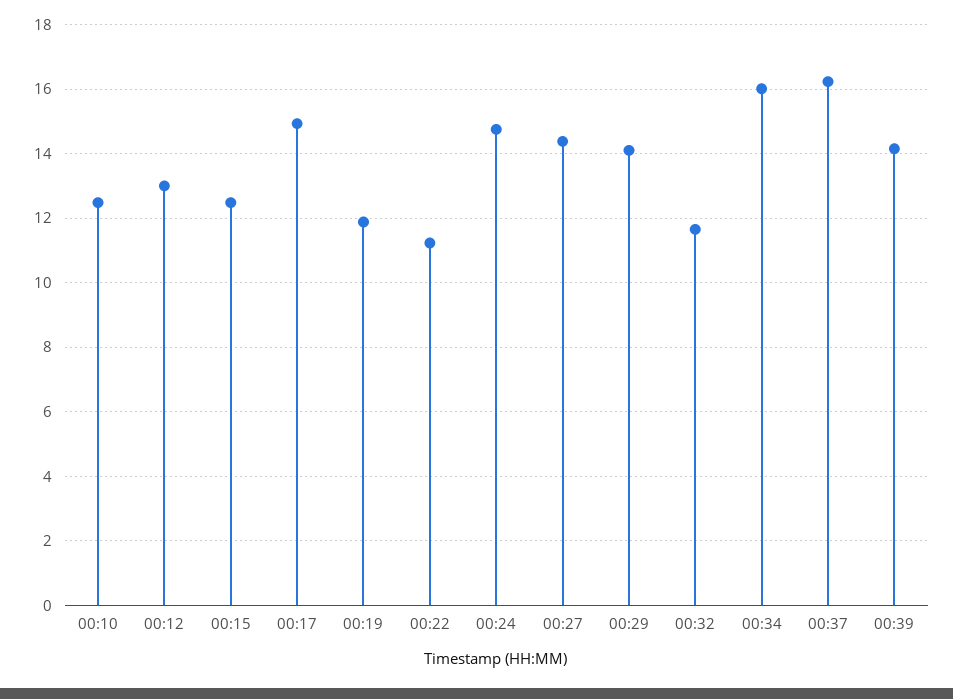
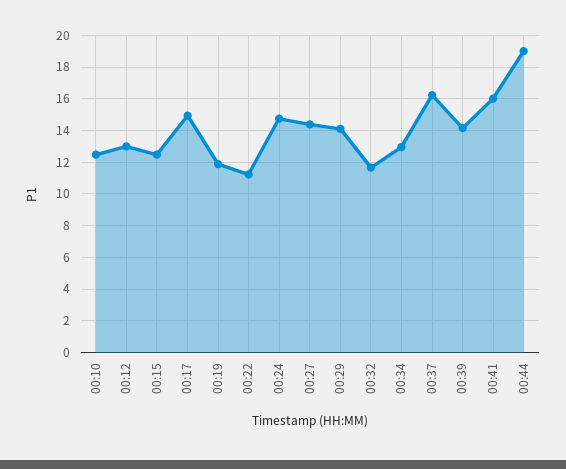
00:34: 16 -> 13
00:41: none -> 16
00:44: none -> 19

